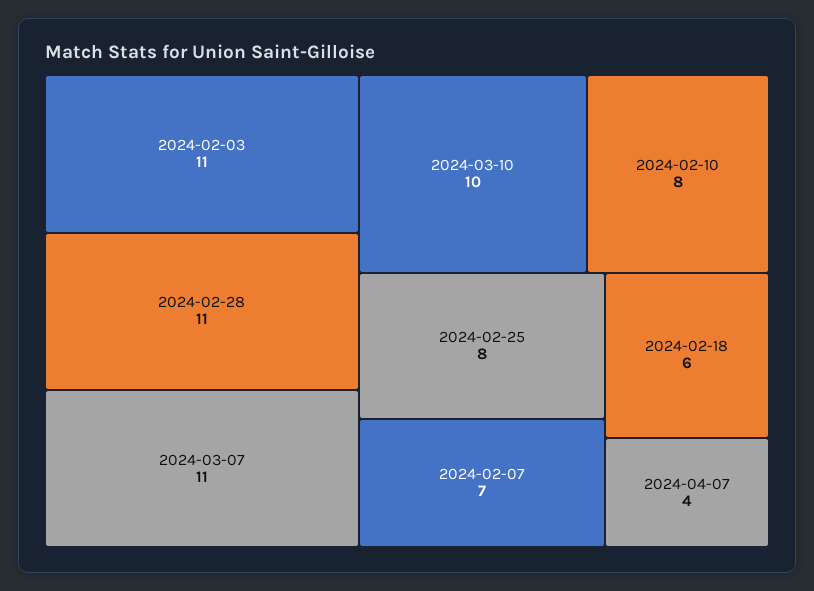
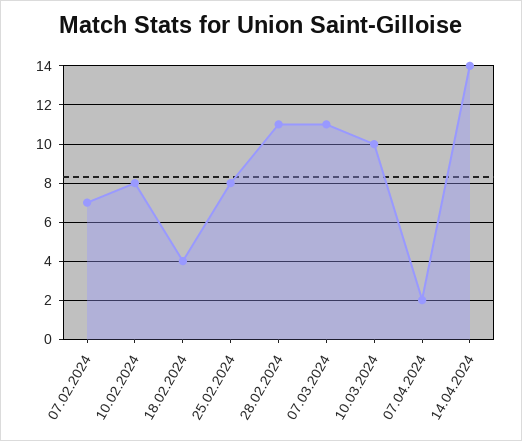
2024-02-03: 11 -> none
2024-02-18: 6 -> 4
2024-04-07: 4 -> 2
14.04.2024: none -> 14

